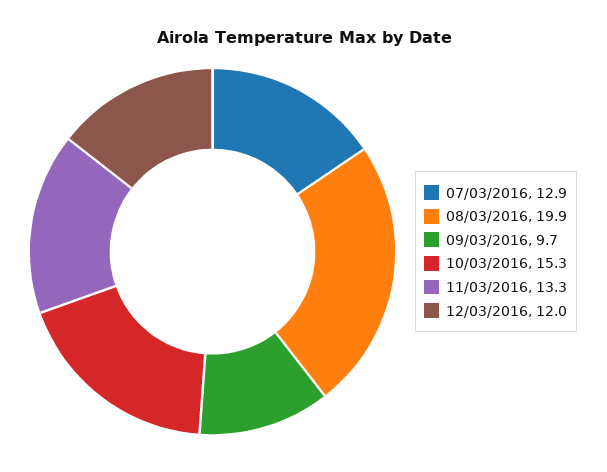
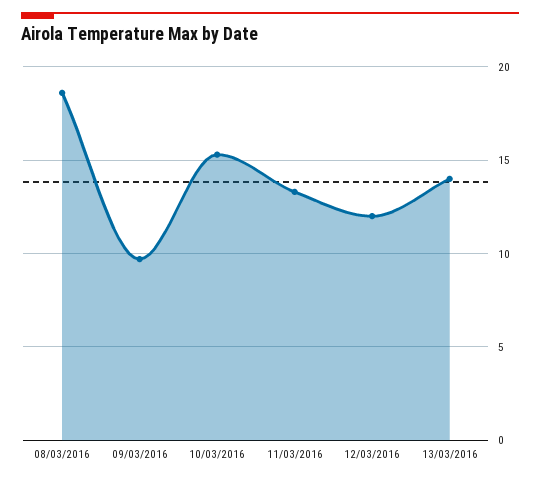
07/03/2016: 12.9 -> none
08/03/2016: 19.9 -> 18.5
13/03/2016: none -> 14

